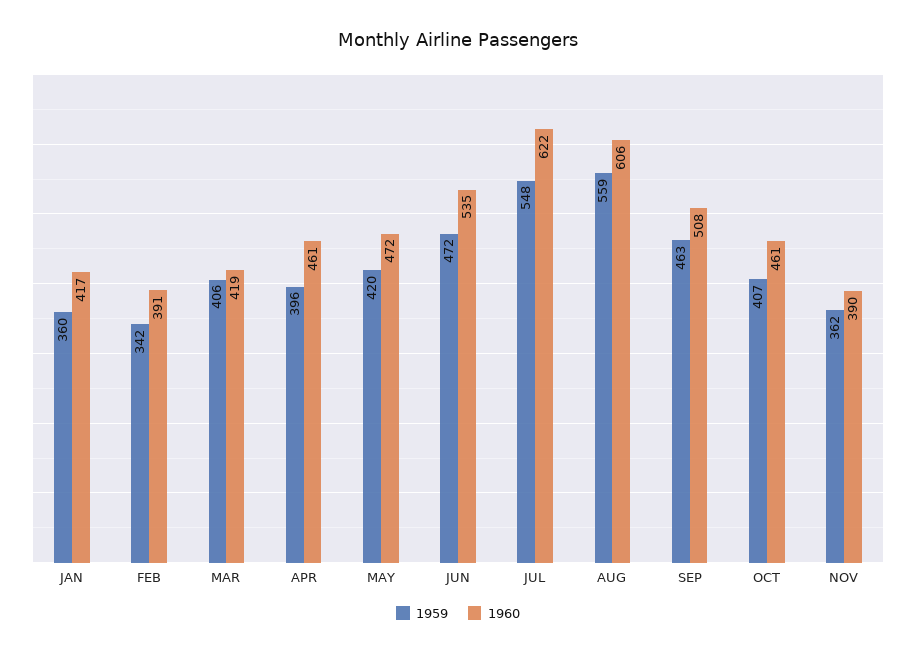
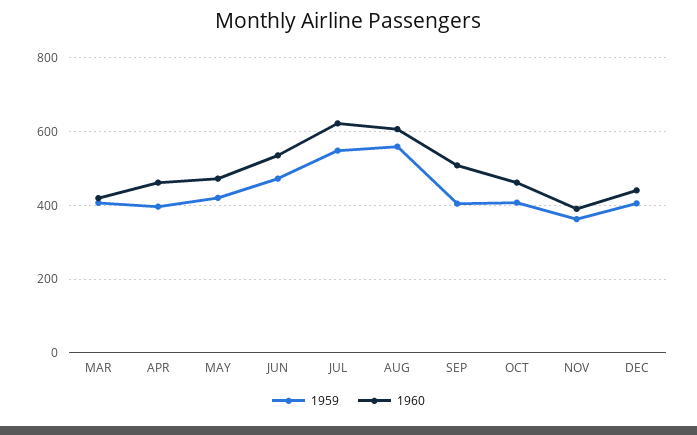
1959, JAN: 360 -> none
1960, JAN: 417 -> none
1959, FEB: 342 -> none
1960, FEB: 391 -> none
1959, SEP: 463 -> 400
1959, DEC: none -> 400
1960, DEC: none -> 440

